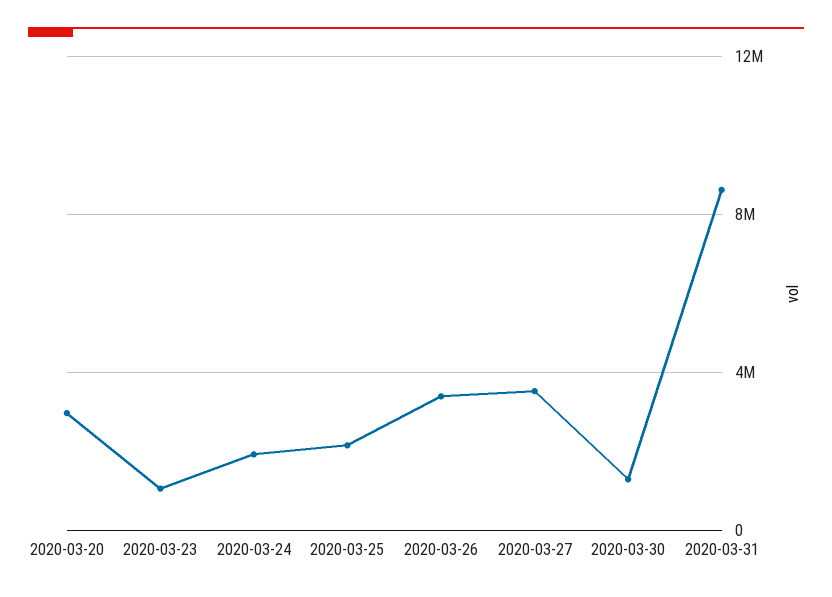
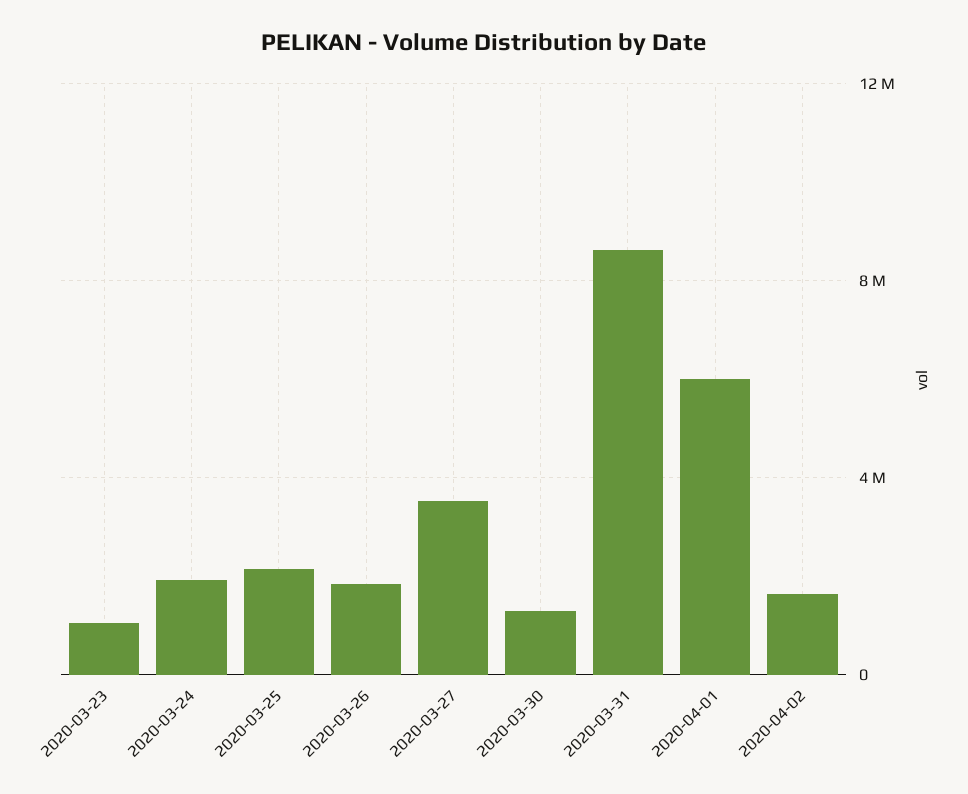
2020-03-20: 3000000 -> none
2020-03-26: 3500000 -> 2000000
2020-04-01: none -> 6000000
2020-04-02: none -> 1500000

